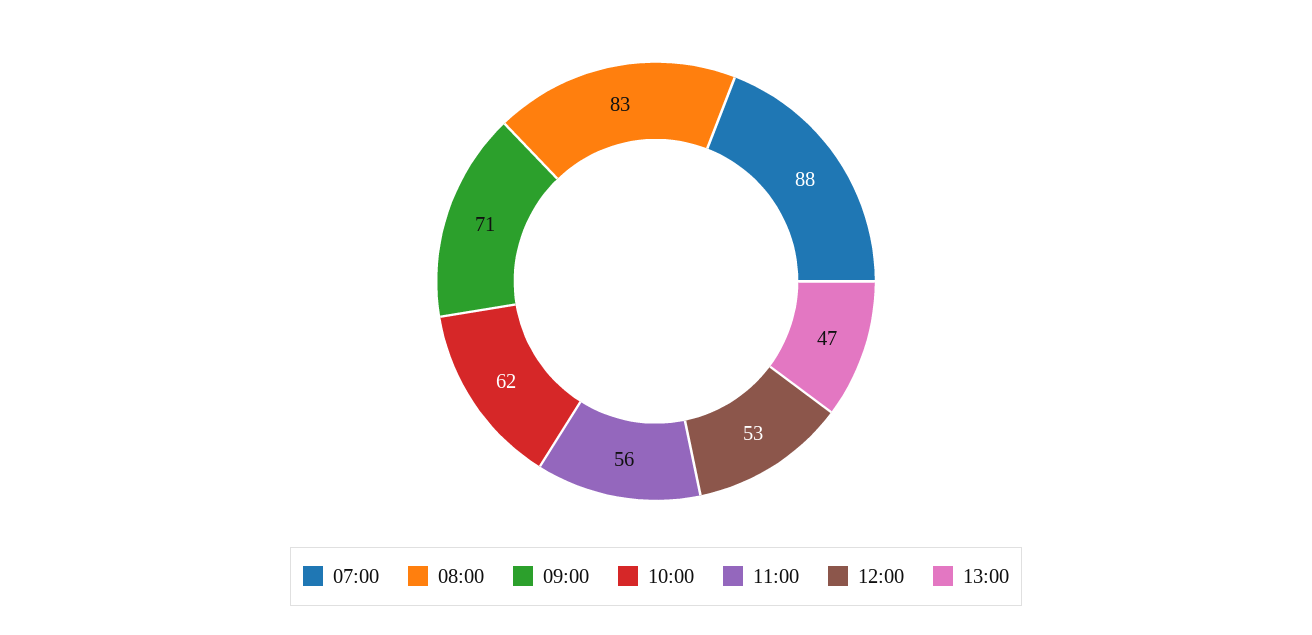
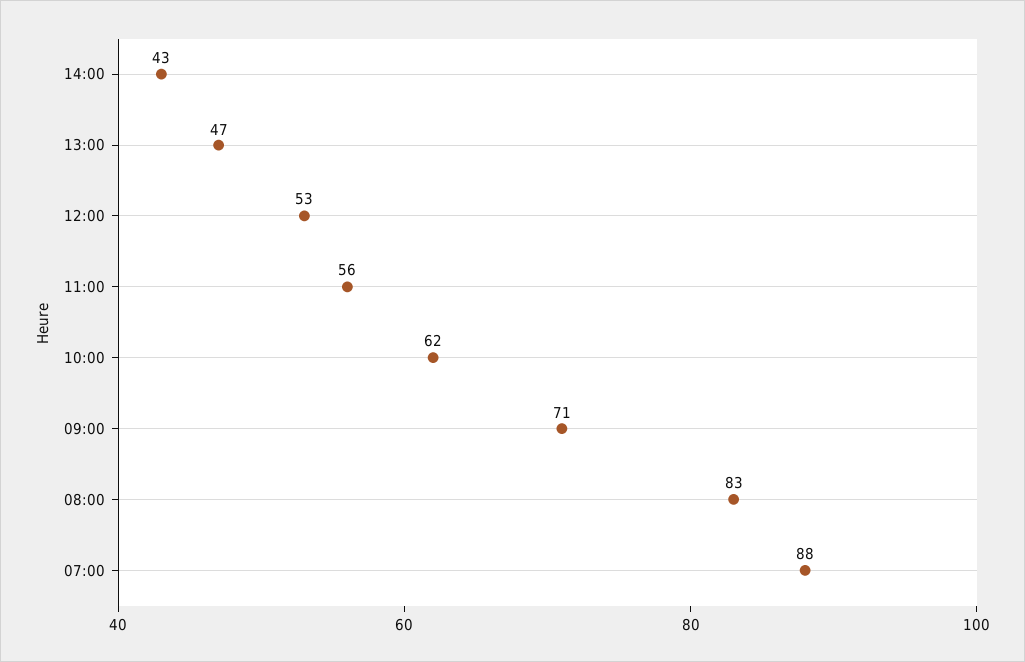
14:00: none -> 43

